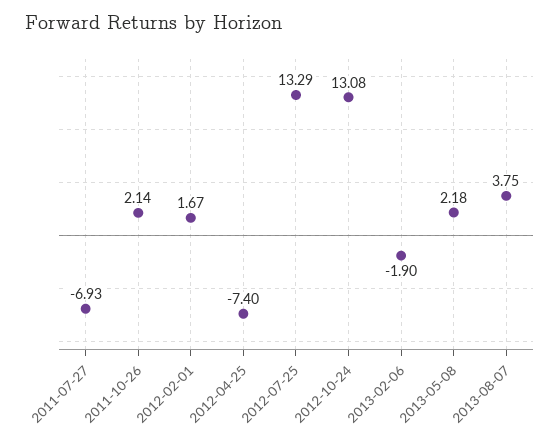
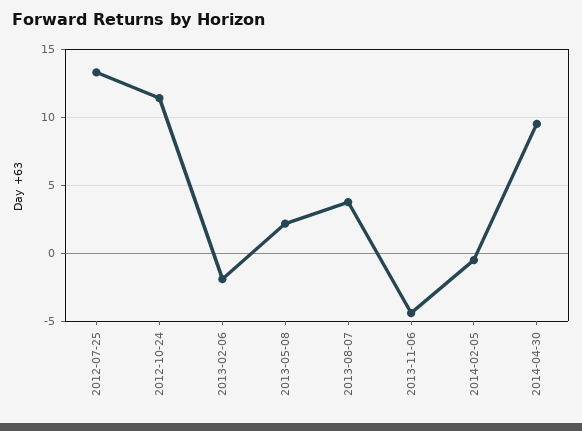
2011-07-27: -6.93 -> none
2011-10-26: 2.14 -> none
2012-02-01: 1.67 -> none
2012-04-25: -7.4 -> none
2012-10-24: 13.08 -> 11.5
2013-11-06: none -> -4.5
2014-02-05: none -> -0.5
2014-04-30: none -> 9.5

